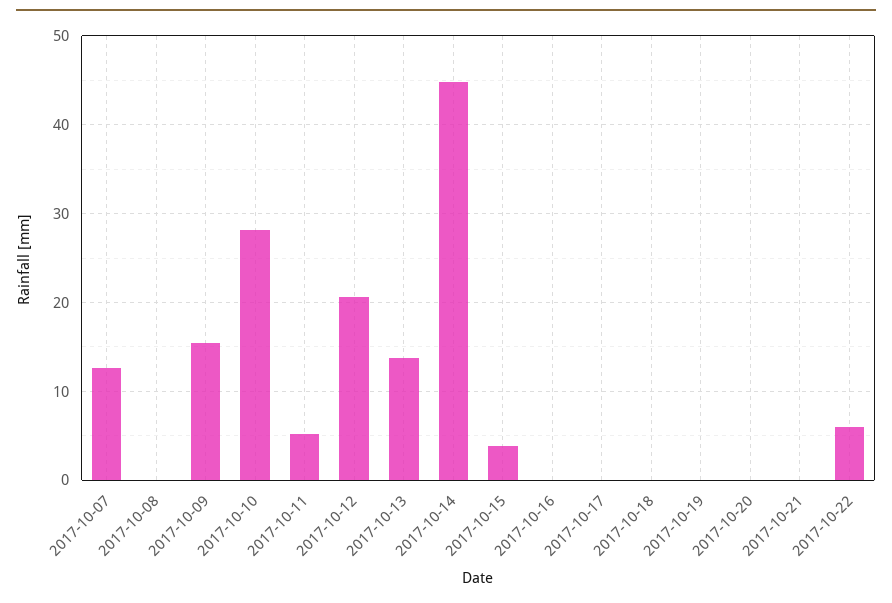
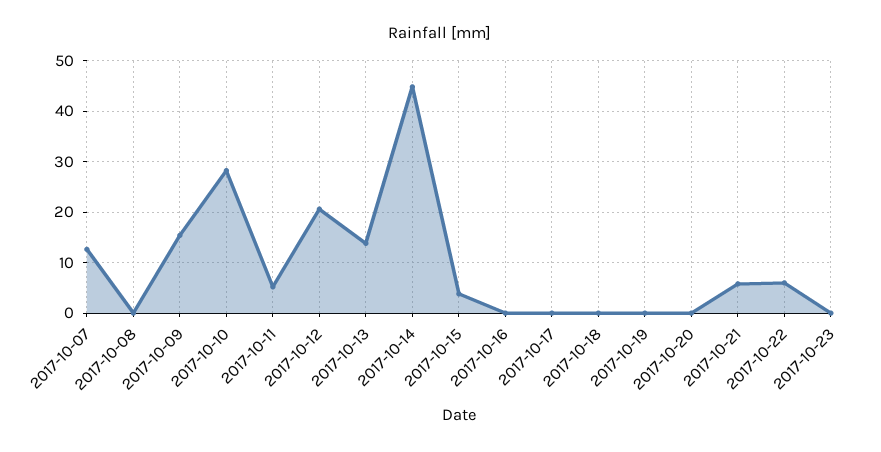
2017-10-21: 0 -> 6
2017-10-23: none -> 0

